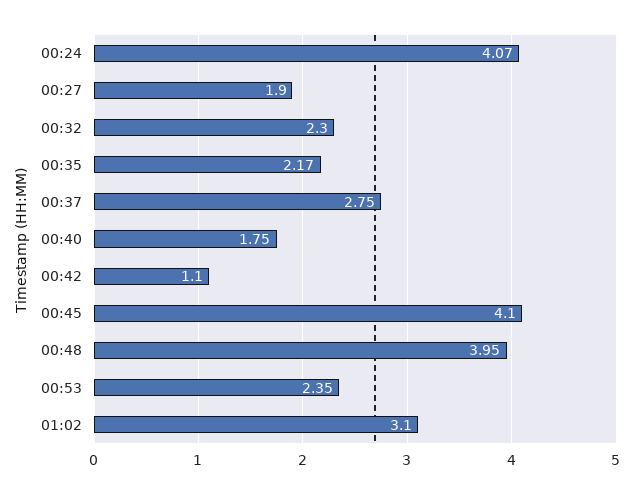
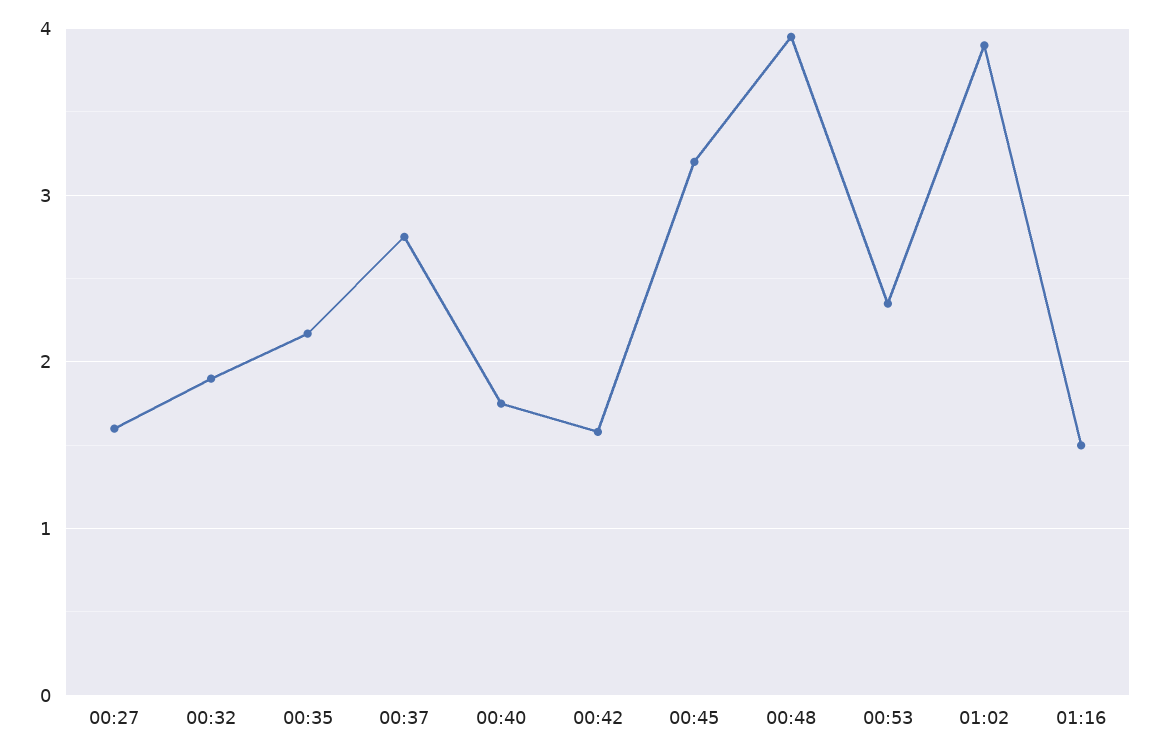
00:24: 4.07 -> none
00:27: 1.9 -> 1.6
00:32: 2.3 -> 1.9
00:42: 1.1 -> 1.6
00:45: 4.1 -> 3.2
01:02: 3.1 -> 3.9
01:16: none -> 1.5

